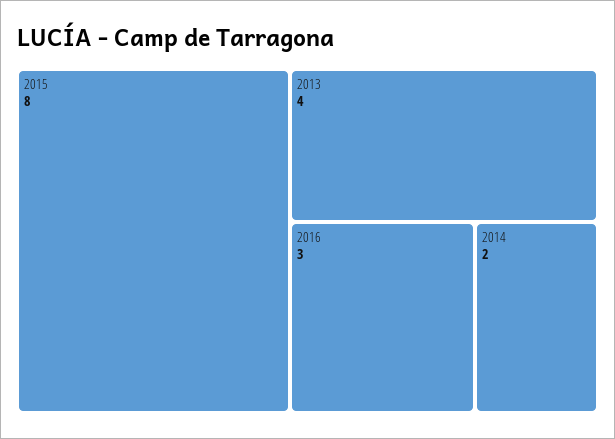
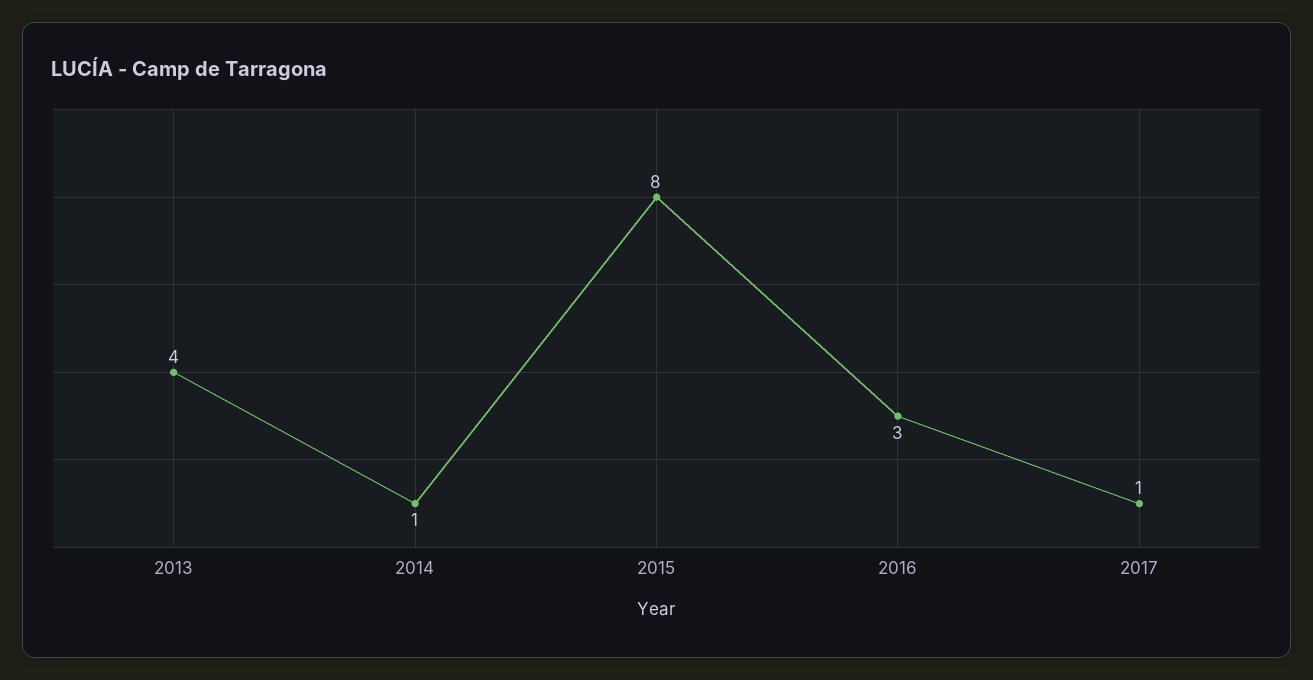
2014: 2 -> 1
2017: none -> 1

